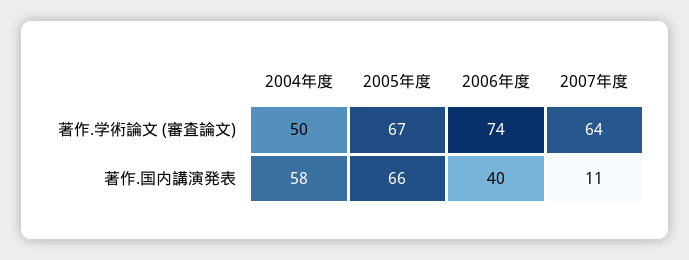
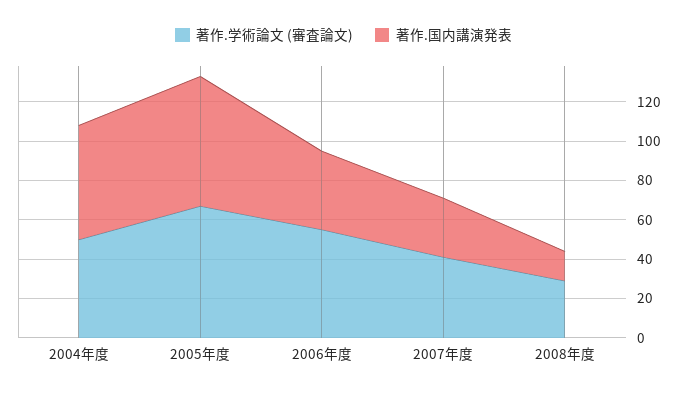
著作.学術論文 (審査論文), 2006年度: 74 -> 55
著作.学術論文 (審査論文), 2007年度: 64 -> 40
著作.国内講演発表, 2007年度: 11 -> 30
著作.学術論文 (審査論文), 2008年度: none -> 30
著作.国内講演発表, 2008年度: none -> 15

